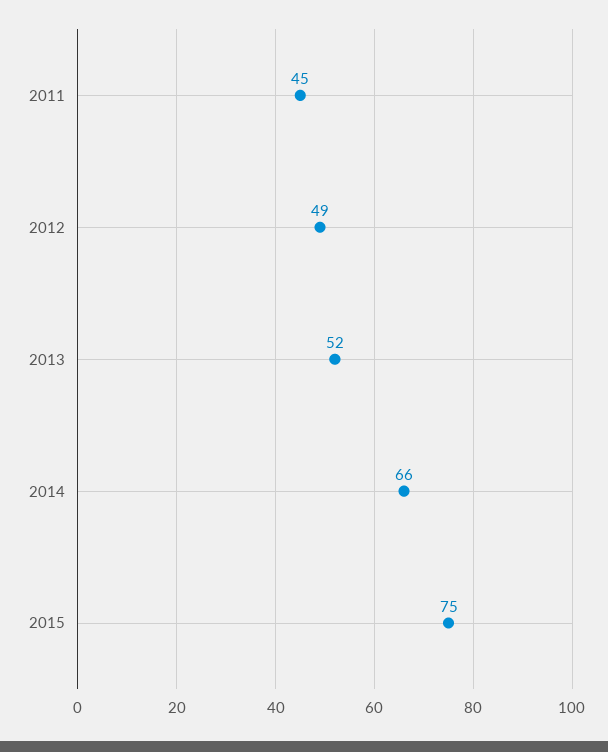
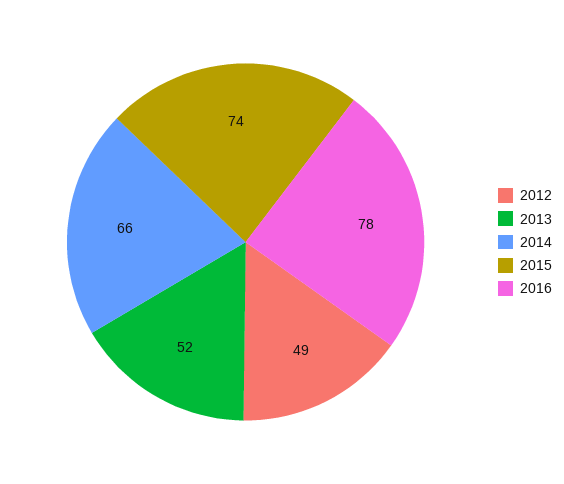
2011: 45 -> none
2015: 75 -> 74
2016: none -> 78

